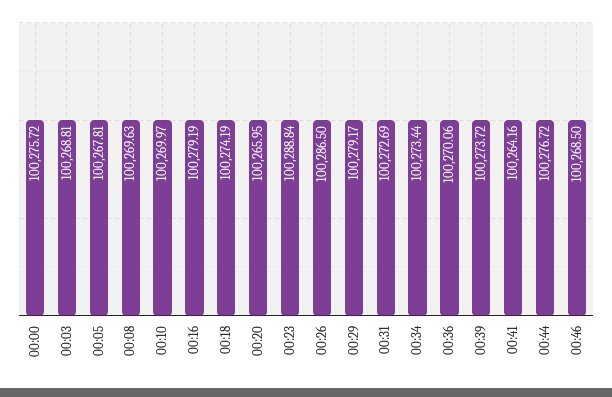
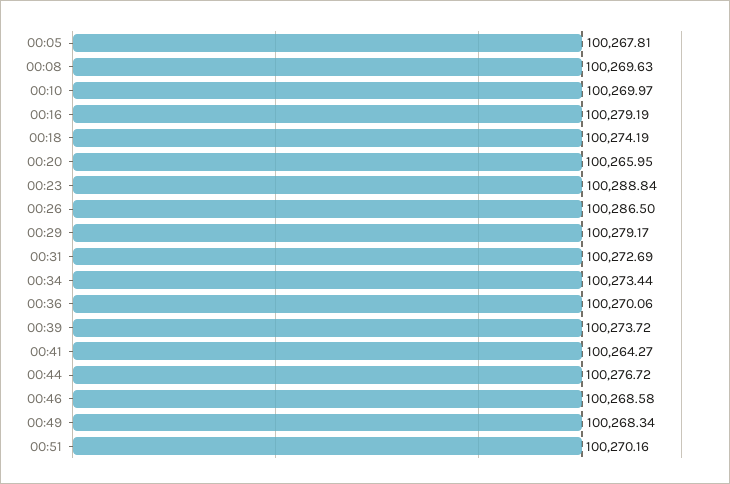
00:00: 100275.72 -> none
00:03: 100268.81 -> none
00:41: 100264.16 -> 100264.27
00:46: 100268.5 -> 100268.58
00:49: none -> 100268.34
00:51: none -> 100270.16

